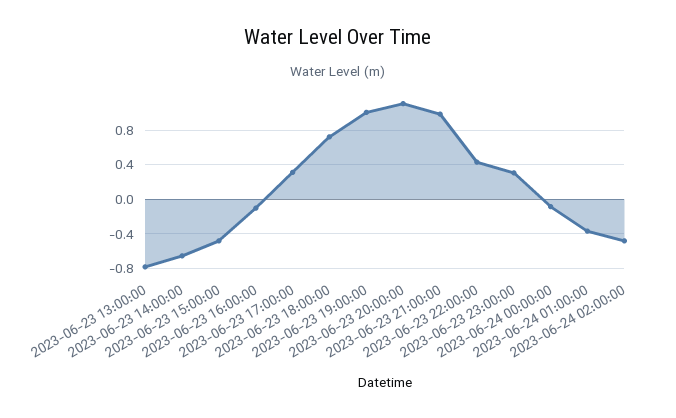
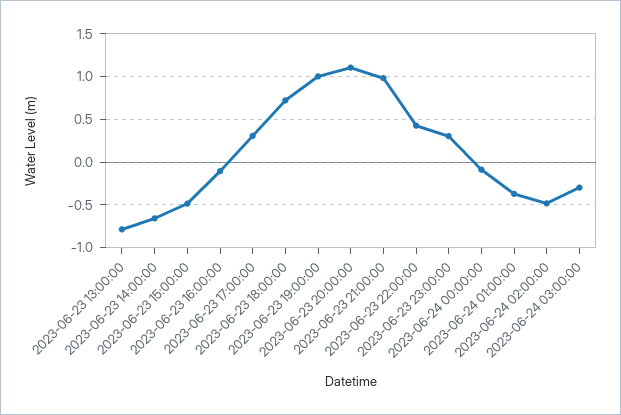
2023-06-24 03:00:00: none -> -0.3

